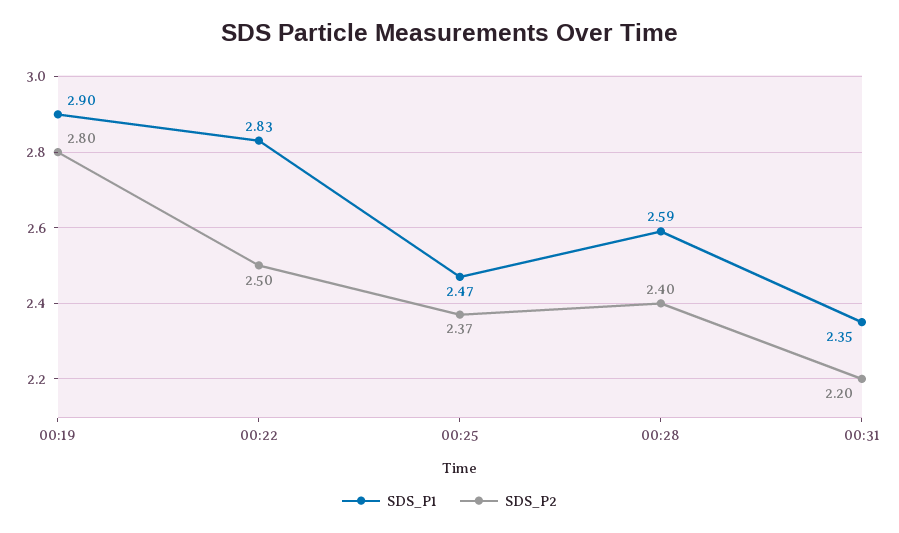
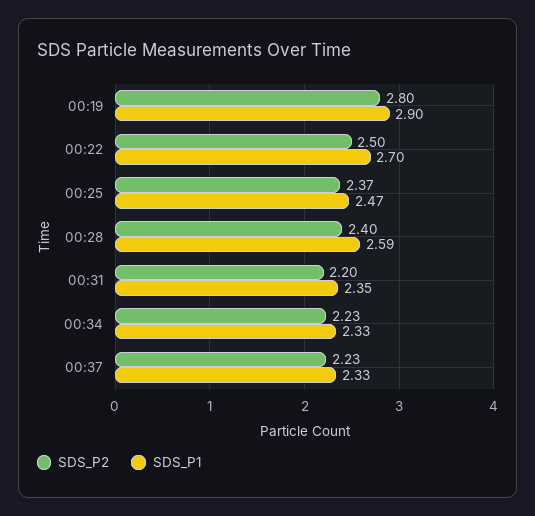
SDS_P1, 00:22: 2.83 -> 2.7
SDS_P2, 00:34: none -> 2.23
SDS_P1, 00:34: none -> 2.33
SDS_P2, 00:37: none -> 2.23
SDS_P1, 00:37: none -> 2.33

